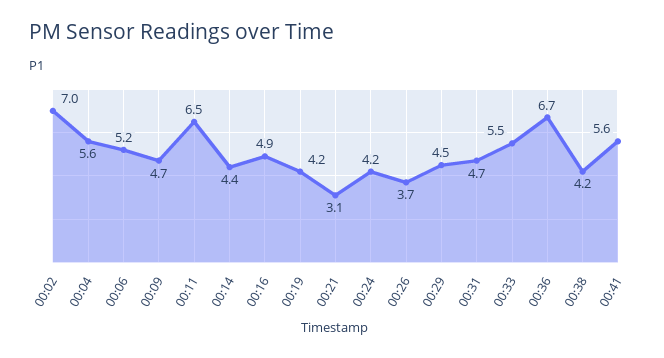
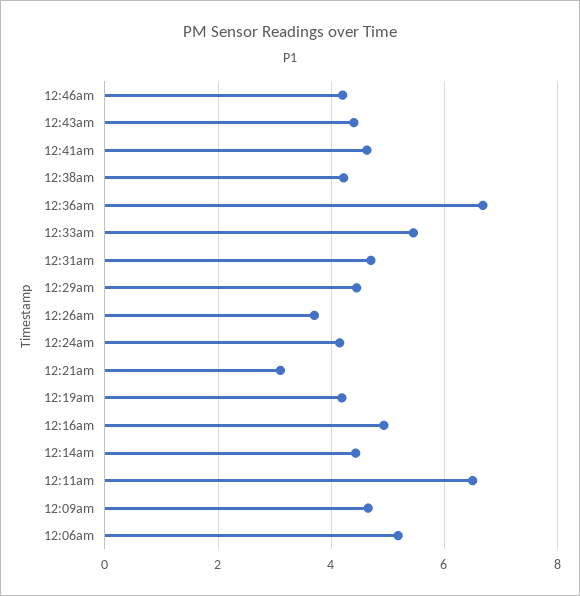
00:02: 7 -> none
00:04: 5.6 -> none
00:41: 5.6 -> 4.6
12:46am: none -> 4.2
12:43am: none -> 4.4

